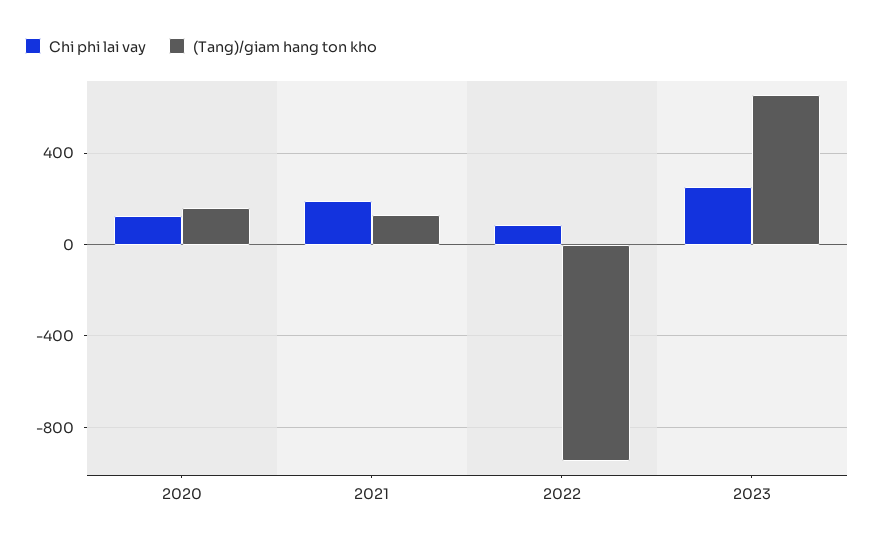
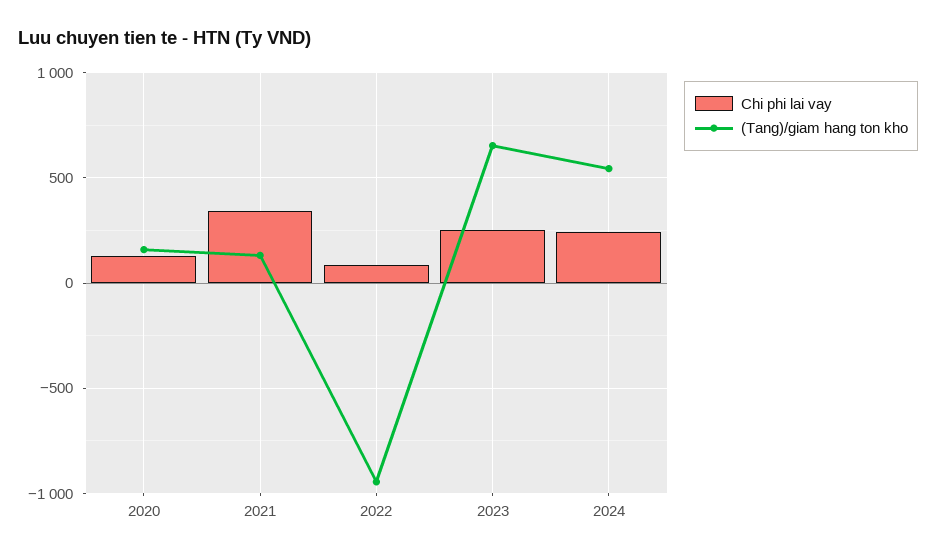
Chi phi lai vay, 2021: 200 -> 350
Chi phi lai vay, 2024: none -> 250
(Tang)/giam hang ton kho, 2024: none -> 550

